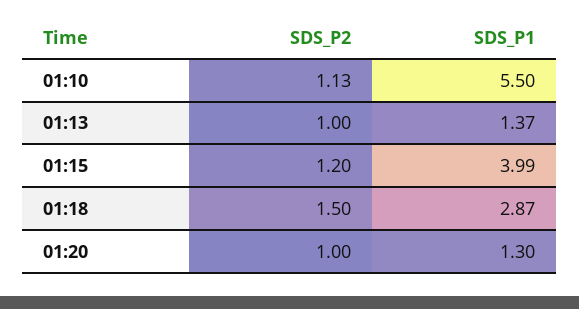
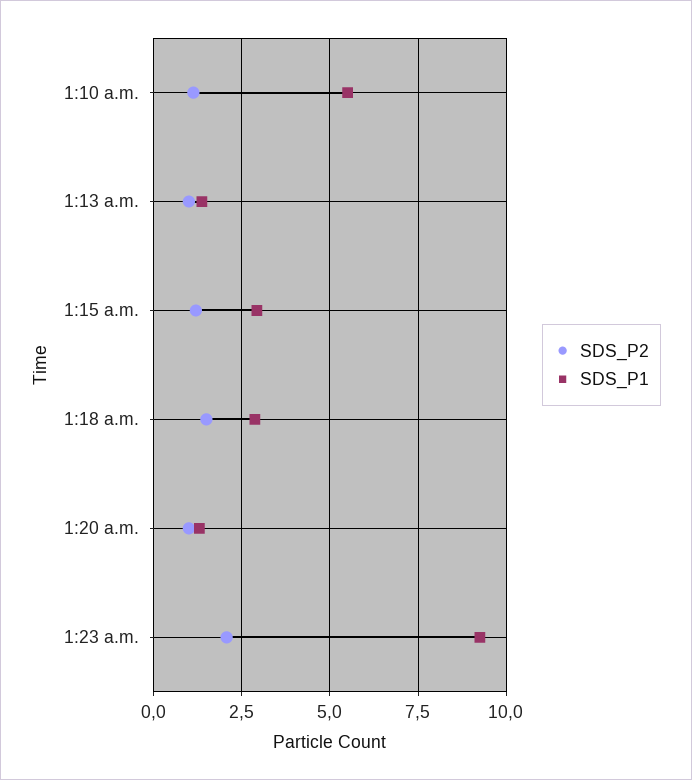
SDS_P1, 01:15: 3.99 -> 3
SDS_P2, 1:23 a.m.: none -> 2
SDS_P1, 1:23 a.m.: none -> 9.25

